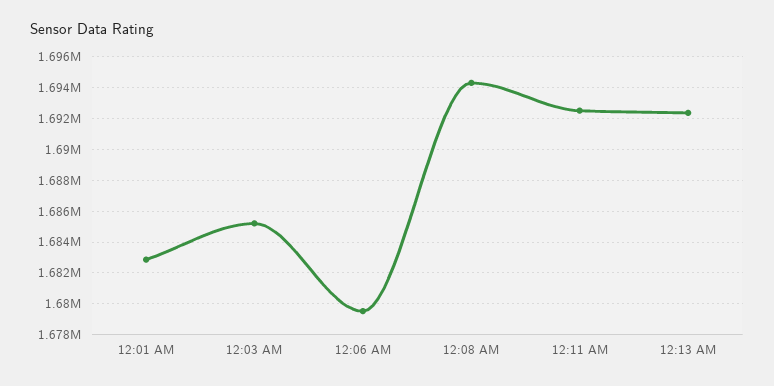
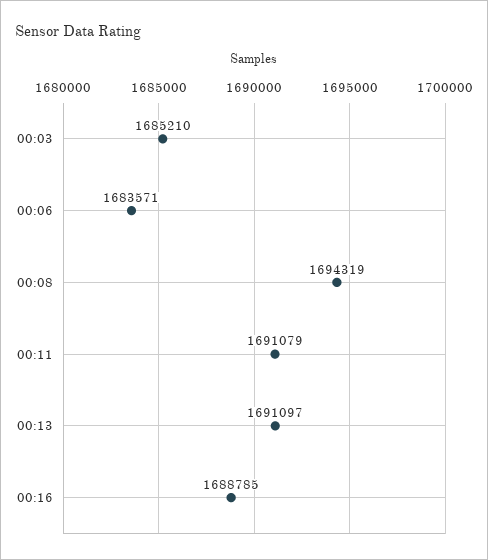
12:01 AM: 1683000 -> none
12:06 AM: 1679500 -> 1683571
12:11 AM: 1692500 -> 1691079
12:13 AM: 1692500 -> 1691097
00:16: none -> 1688785

